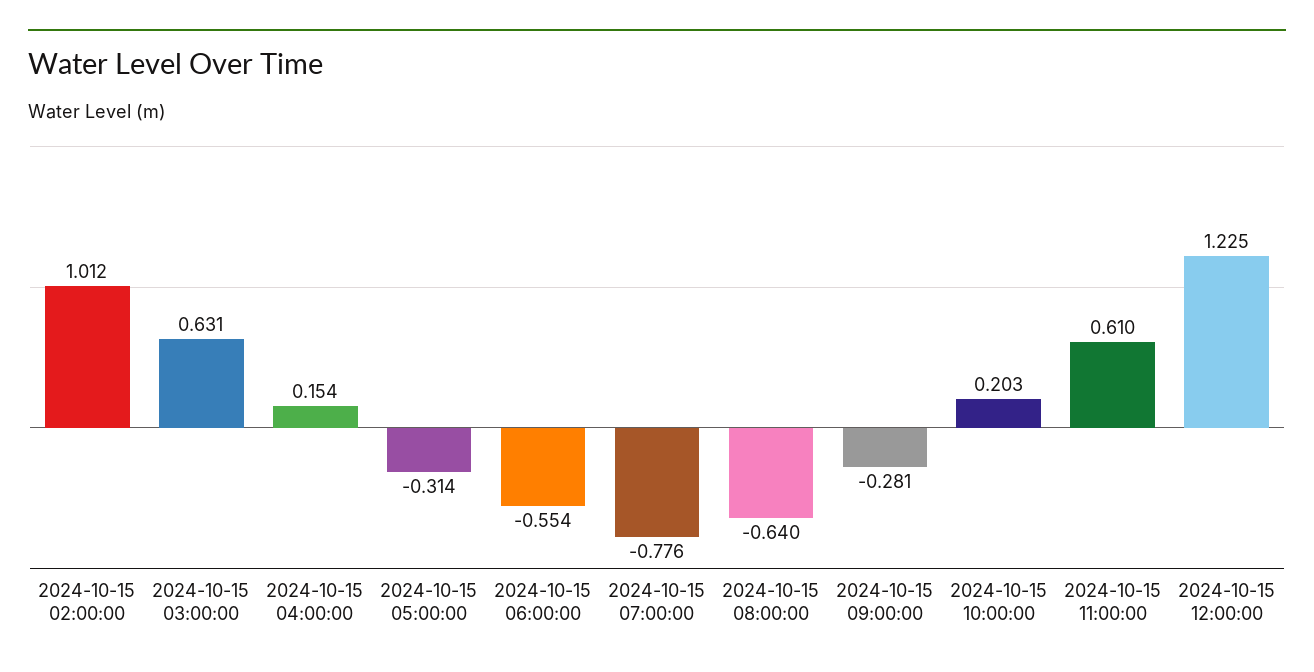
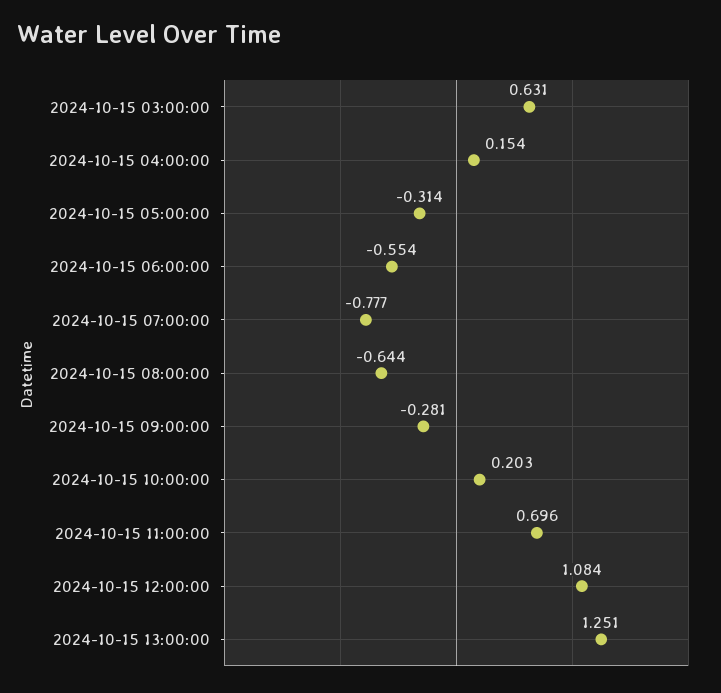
2024-10-15 02:00:00: 1.012 -> none
2024-10-15 07:00:00: -0.776 -> -0.777
2024-10-15 08:00:00: -0.64 -> -0.644
2024-10-15 11:00:00: 0.61 -> 0.696
2024-10-15 12:00:00: 1.225 -> 1.084
2024-10-15 13:00:00: none -> 1.251

